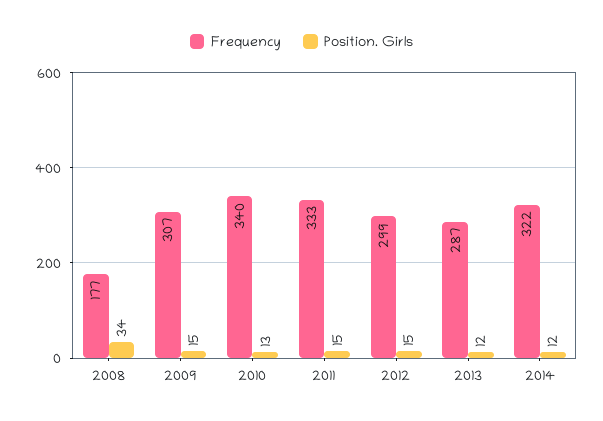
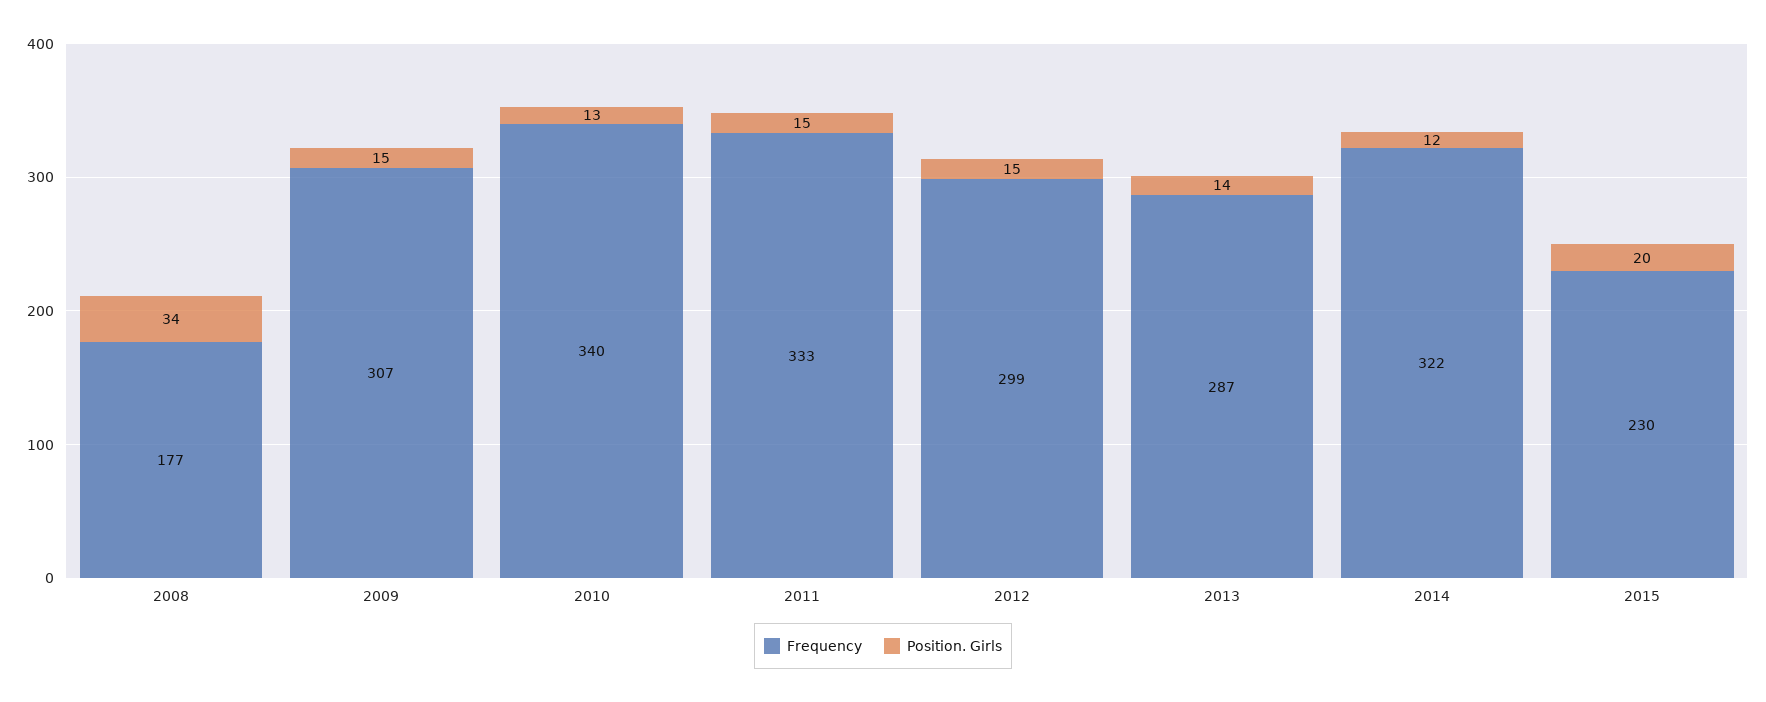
Position. Girls, 2013: 12 -> 14
Frequency, 2015: none -> 230
Position. Girls, 2015: none -> 20

